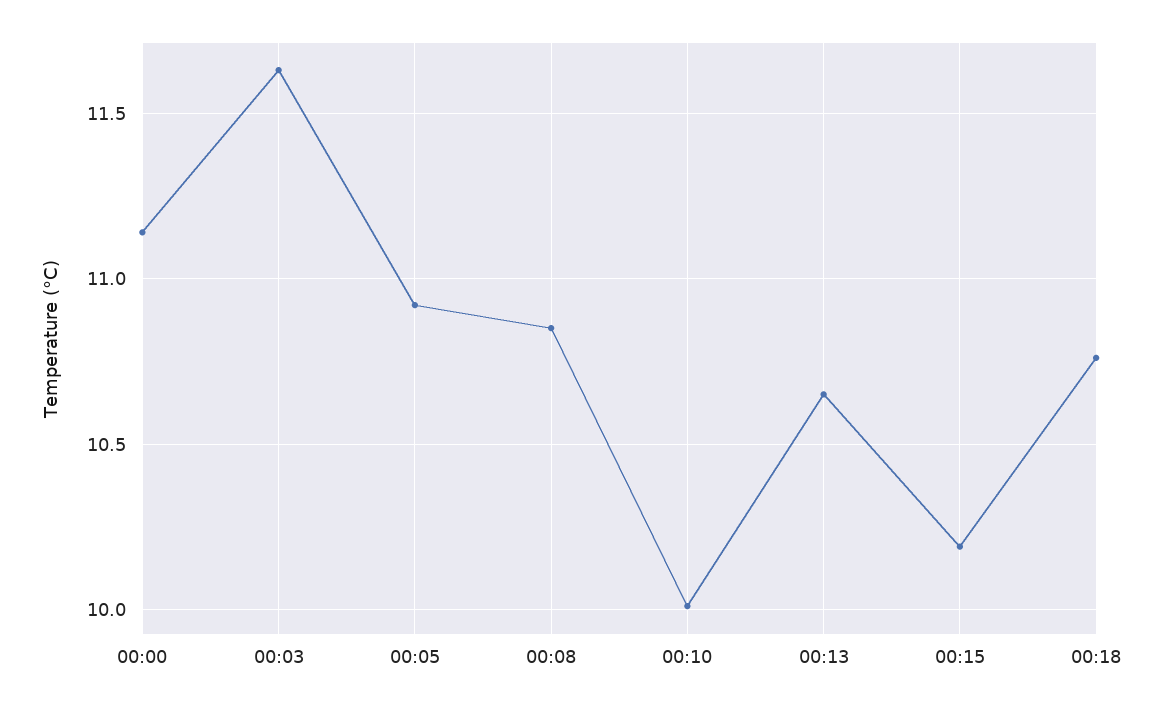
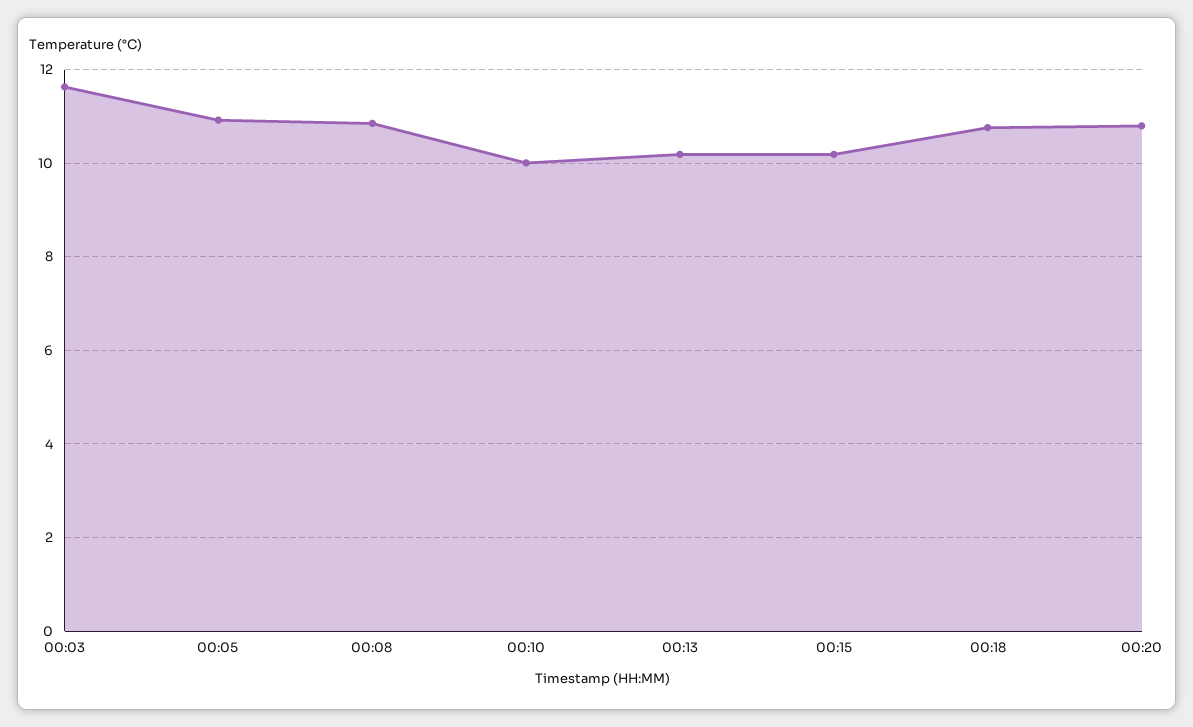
00:00: 11.15 -> none
00:13: 10.65 -> 10.2
00:20: none -> 10.8

